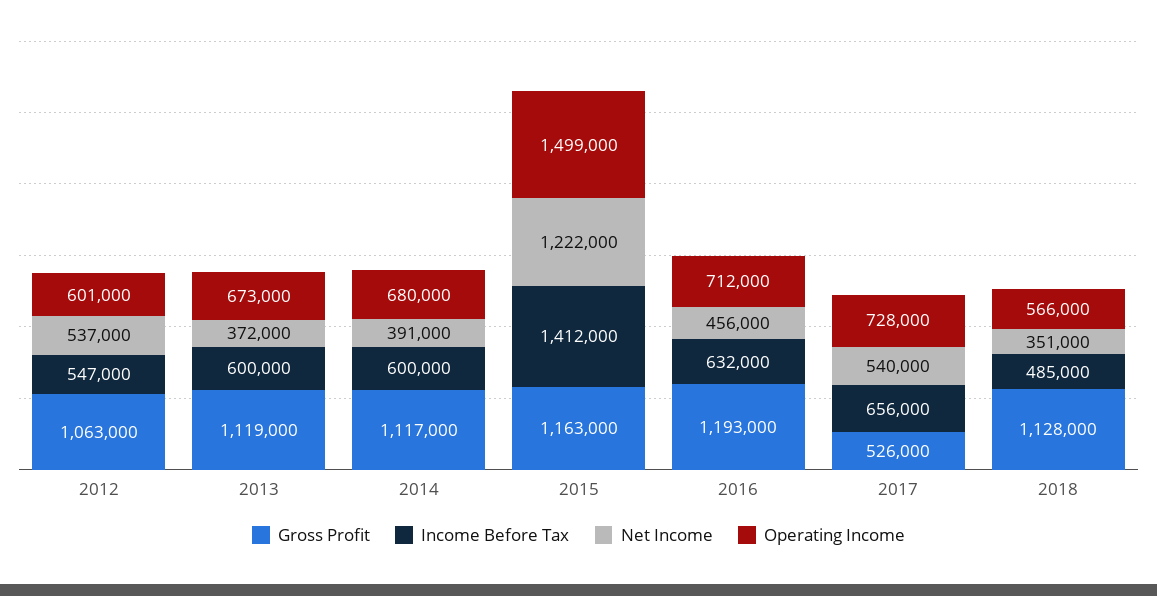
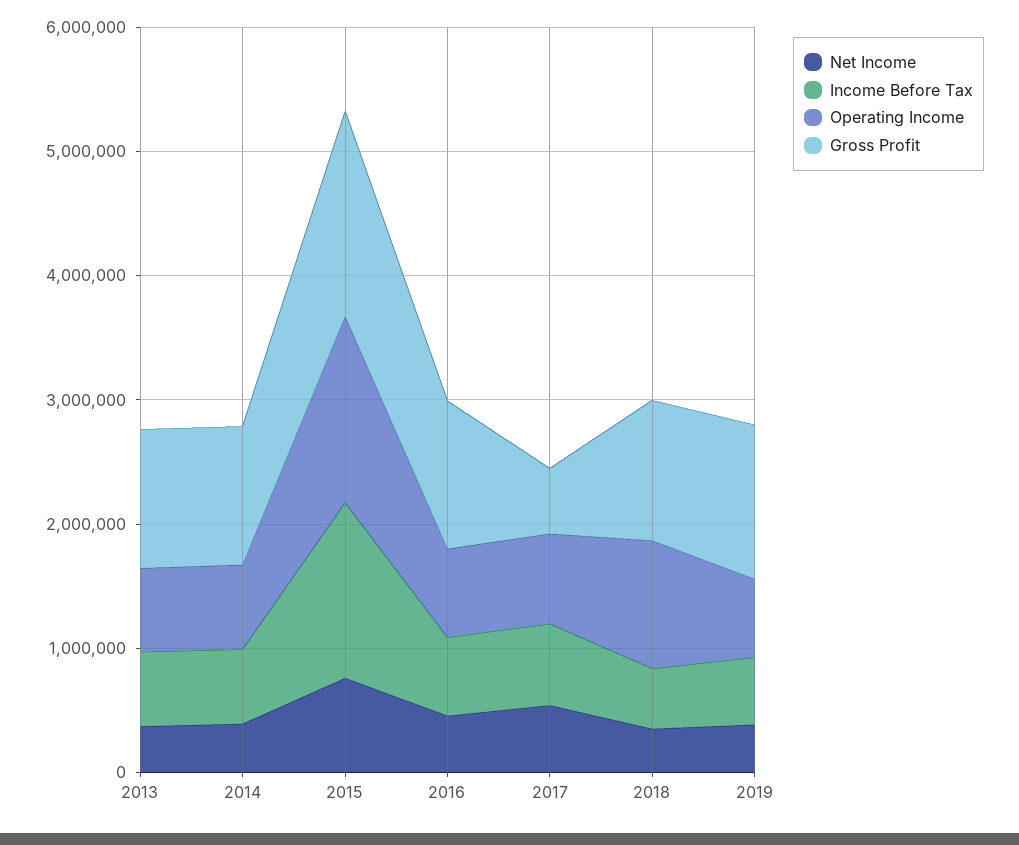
Gross Profit, 2012: 1063000 -> none
Income Before Tax, 2012: 547000 -> none
Net Income, 2012: 537000 -> none
Operating Income, 2012: 601000 -> none
Gross Profit, 2015: 1163000 -> 1600000
Net Income, 2015: 1222000 -> 800000
Operating Income, 2018: 566000 -> 1000000
Net Income, 2019: none -> 400000
Income Before Tax, 2019: none -> 600000
Operating Income, 2019: none -> 600000
Gross Profit, 2019: none -> 1200000

